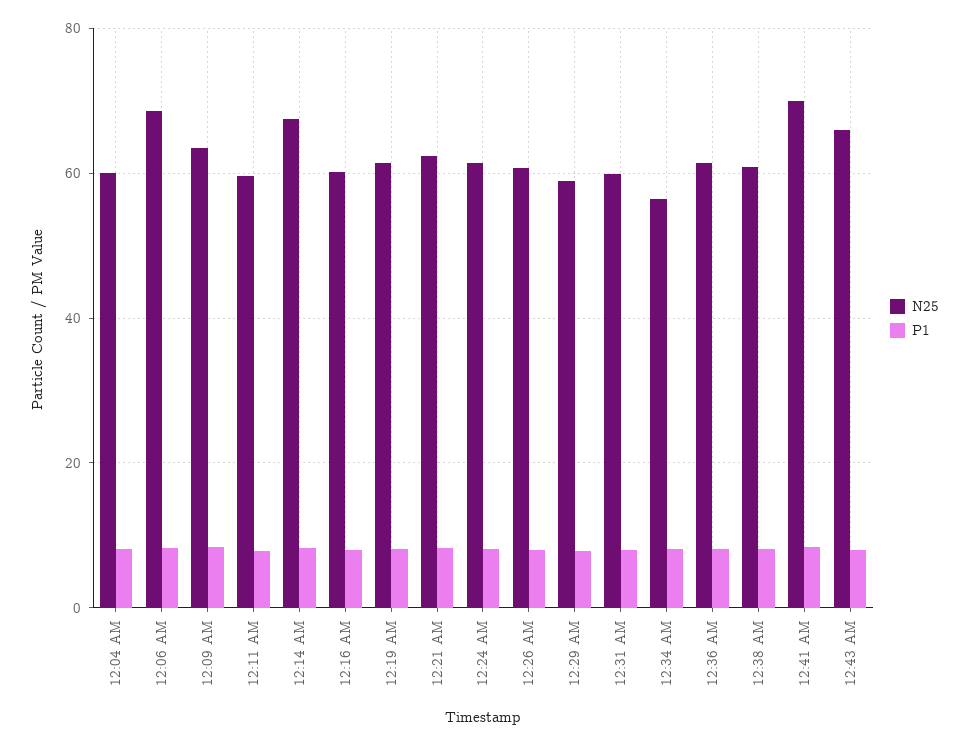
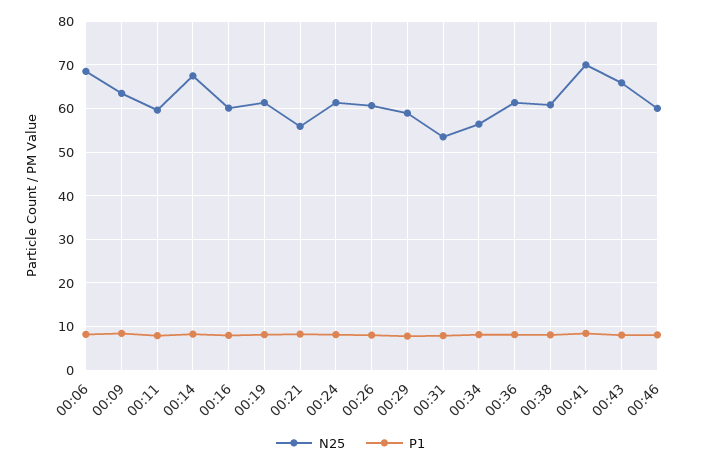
N25, 12:04 AM: 60 -> none
P1, 12:04 AM: 8 -> none
N25, 12:21 AM: 62 -> 56
N25, 12:31 AM: 60 -> 54
N25, 00:46: none -> 60
P1, 00:46: none -> 8

